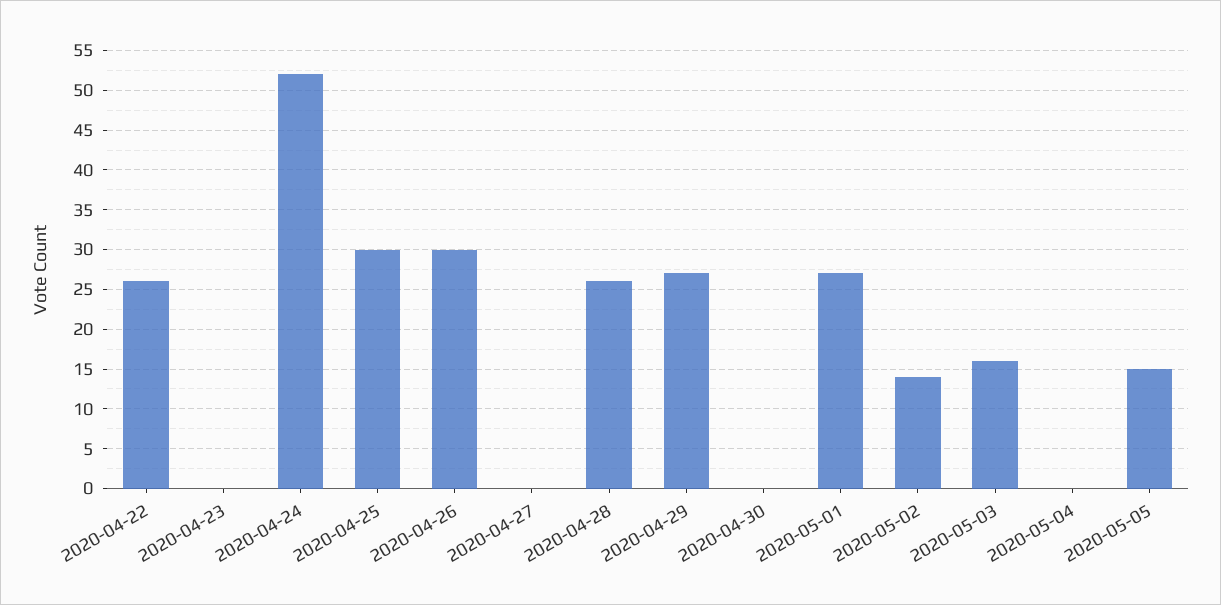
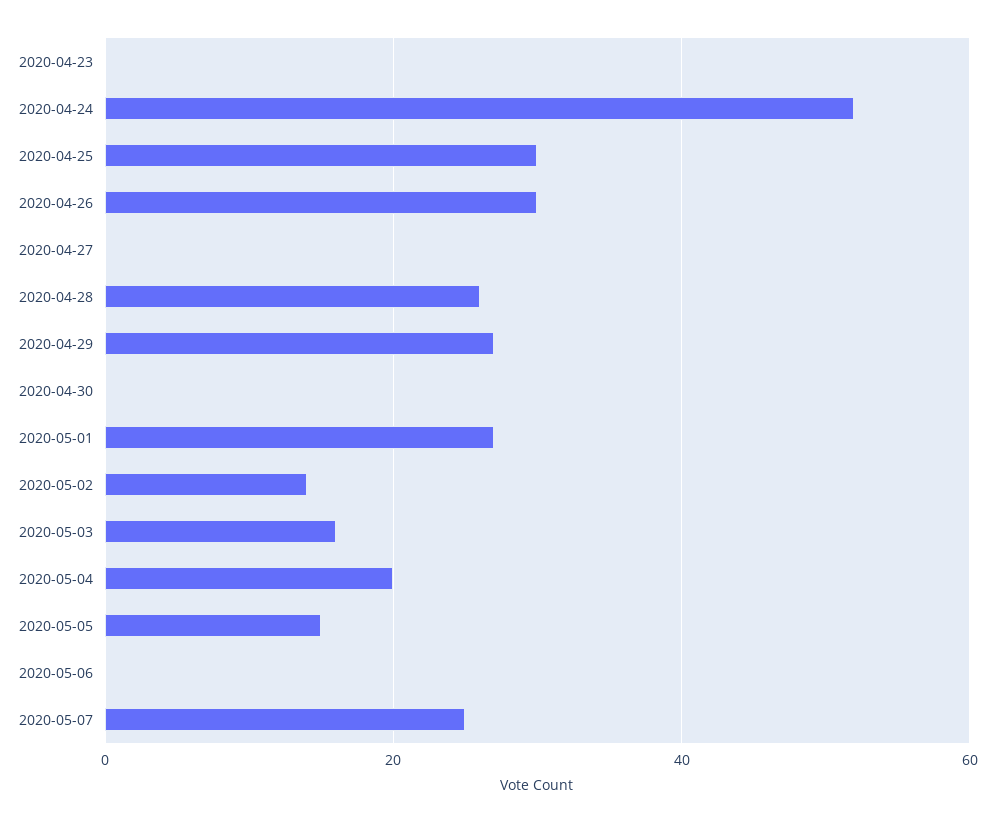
2020-04-22: 26 -> none
2020-05-04: 0 -> 20
2020-05-06: none -> 0
2020-05-07: none -> 25

